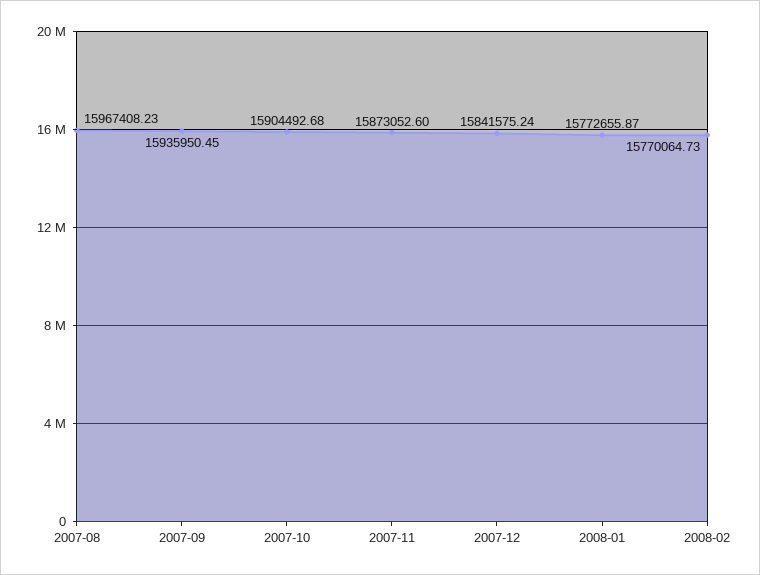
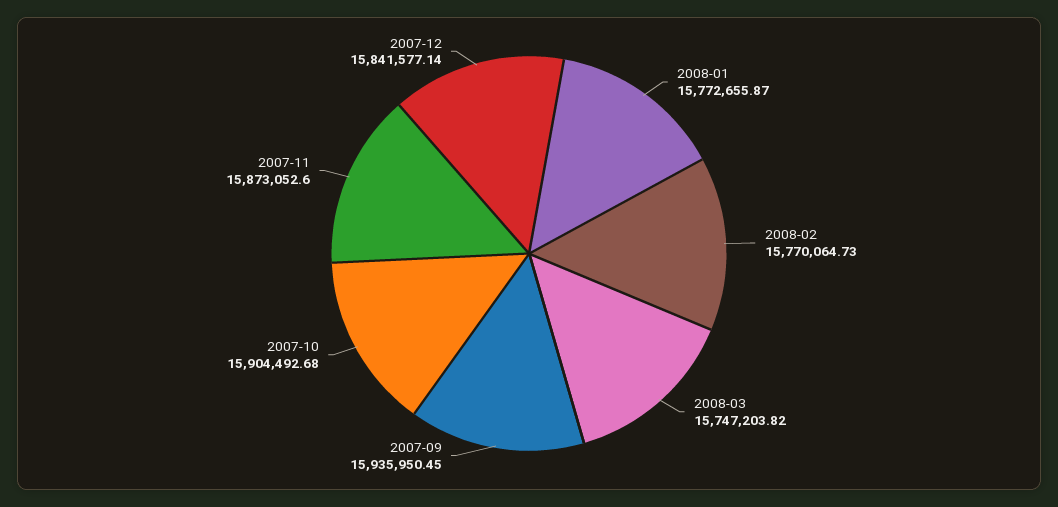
2007-08: 15967408.23 -> none
2007-12: 15841575.24 -> 15841577.14
2008-03: none -> 15747203.82

